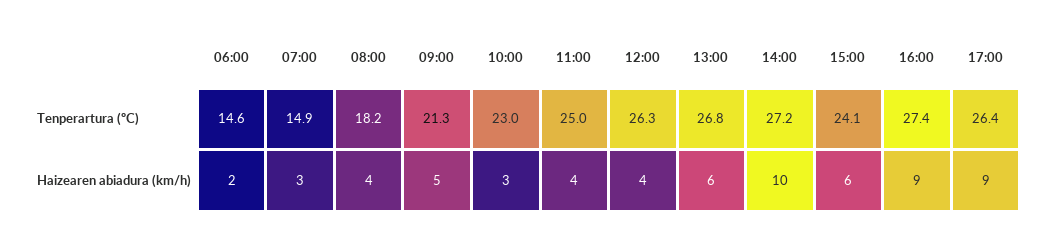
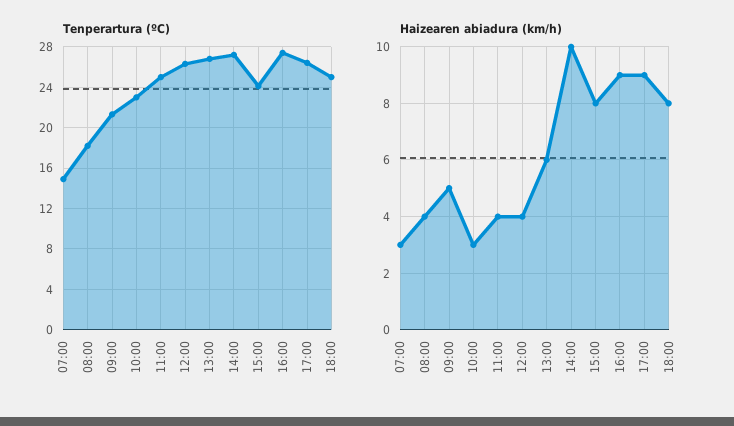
Tenperartura (ºC), 06:00: 14.6 -> none
Haizearen abiadura (km/h), 06:00: 2 -> none
Haizearen abiadura (km/h), 15:00: 6 -> 8
Tenperartura (ºC), 18:00: none -> 25
Haizearen abiadura (km/h), 18:00: none -> 8

